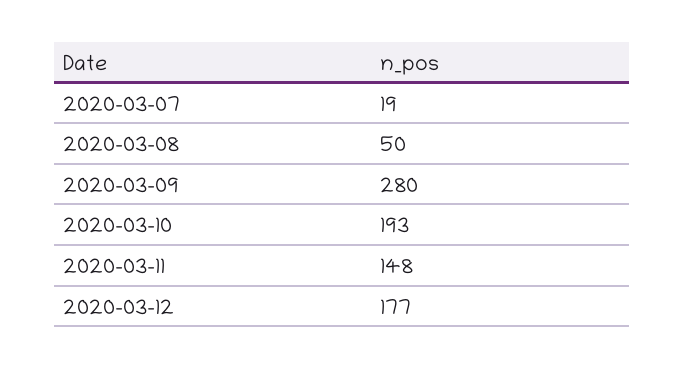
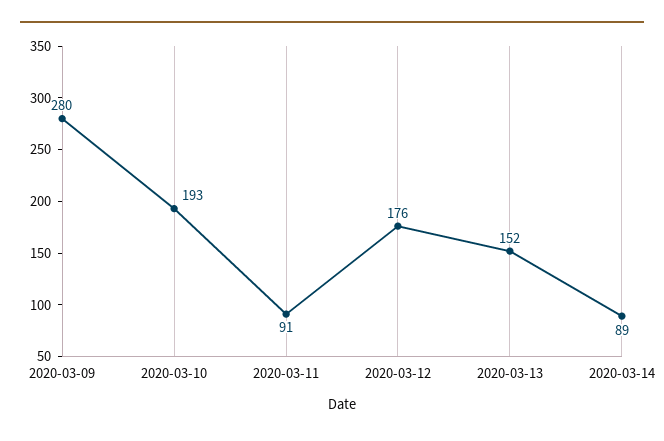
2020-03-07: 19 -> none
2020-03-08: 50 -> none
2020-03-11: 148 -> 91
2020-03-12: 177 -> 176
2020-03-13: none -> 152
2020-03-14: none -> 89

